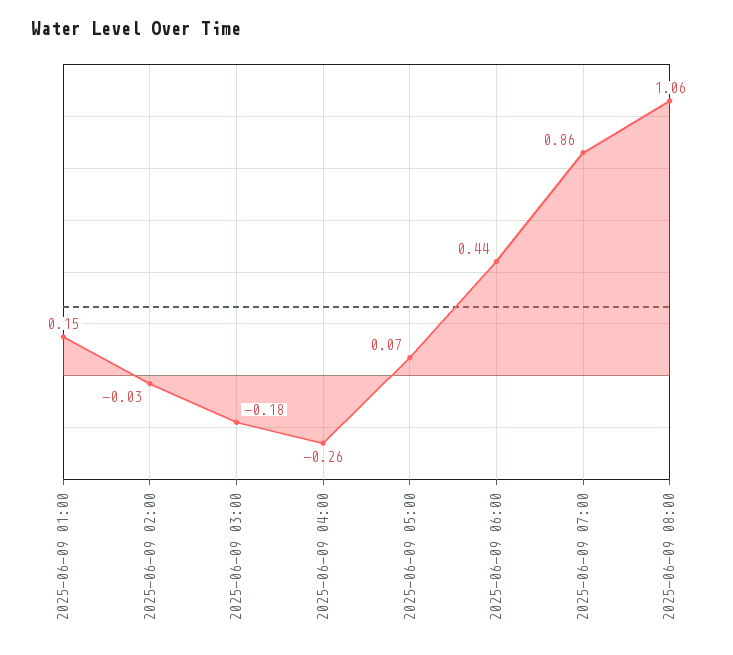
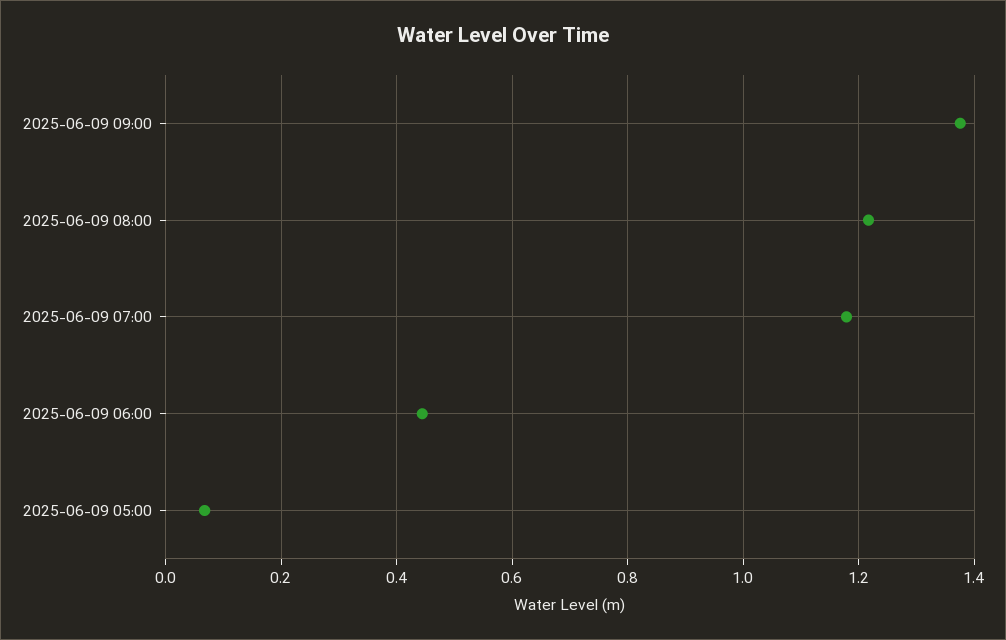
2025-06-09 01:00: 0.15 -> none
2025-06-09 02:00: -0.03 -> none
2025-06-09 03:00: -0.18 -> none
2025-06-09 04:00: -0.26 -> none
2025-06-09 07:00: 0.86 -> 1.18
2025-06-09 08:00: 1.06 -> 1.22
2025-06-09 09:00: none -> 1.38

